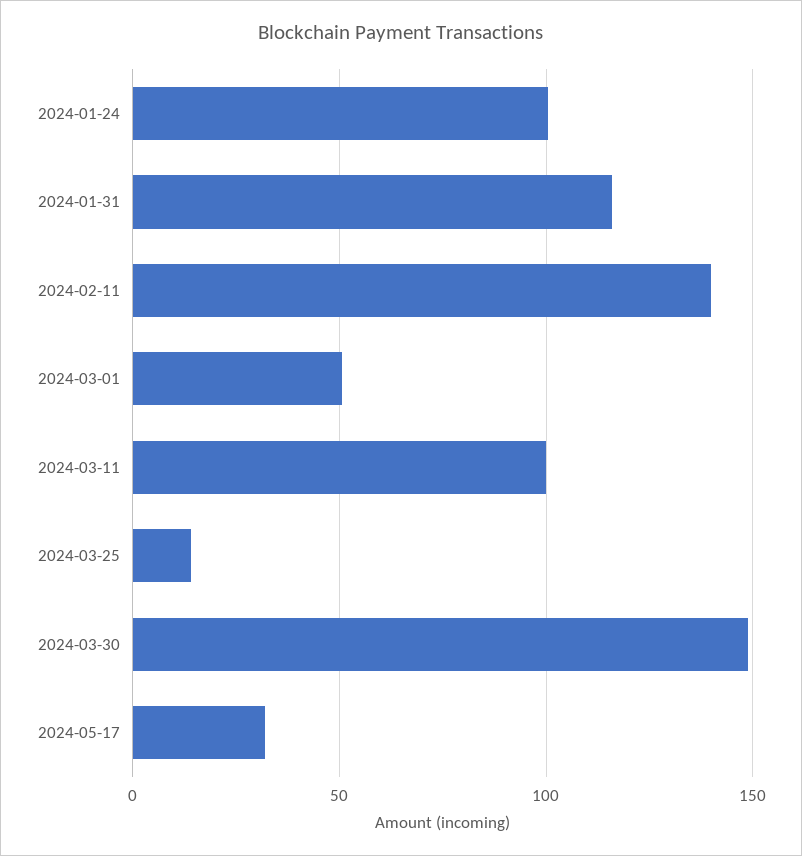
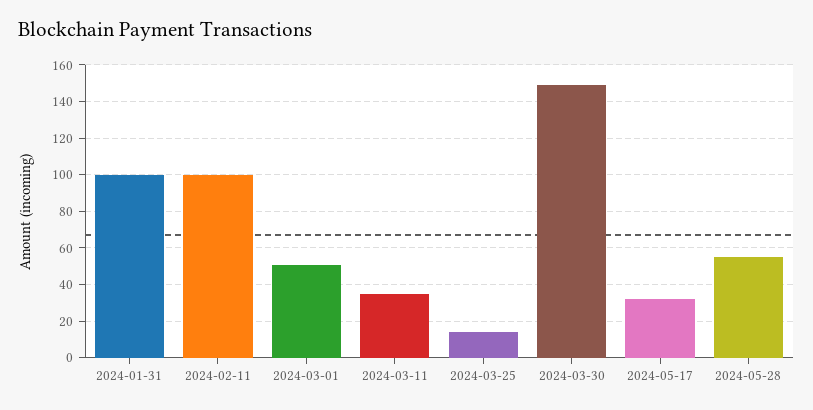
2024-01-24: 100 -> none
2024-01-31: 115 -> 100
2024-02-11: 140 -> 100
2024-03-11: 100 -> 35
2024-05-28: none -> 55

